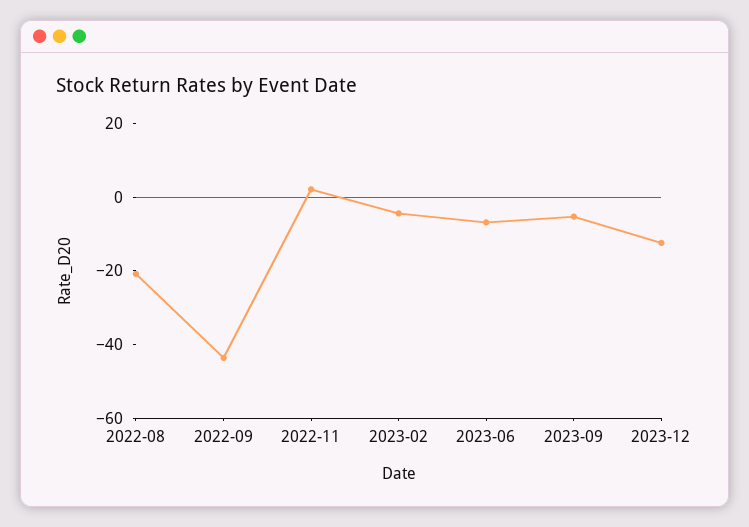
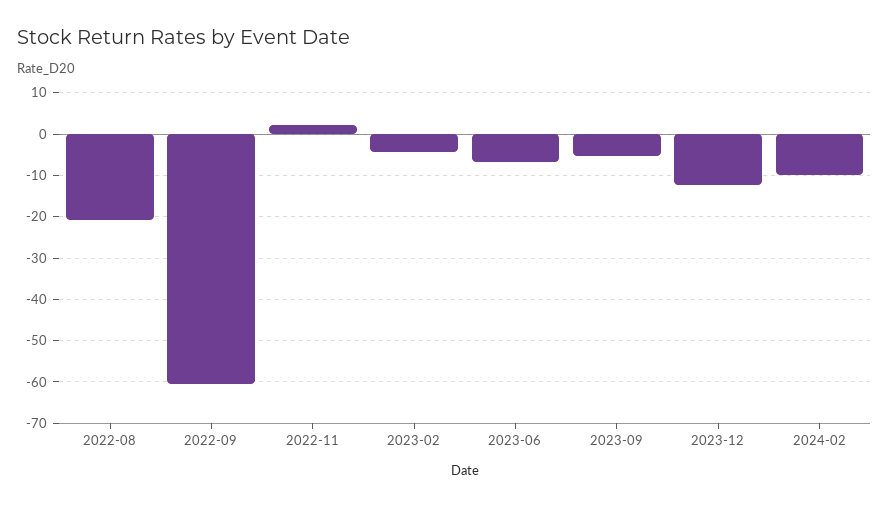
2022-09: -45 -> -60
2024-02: none -> -10

